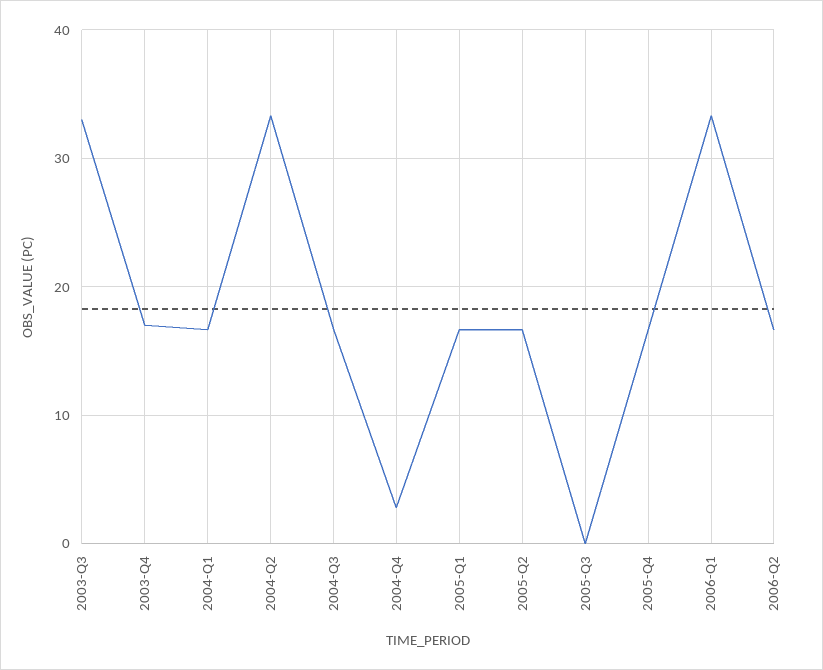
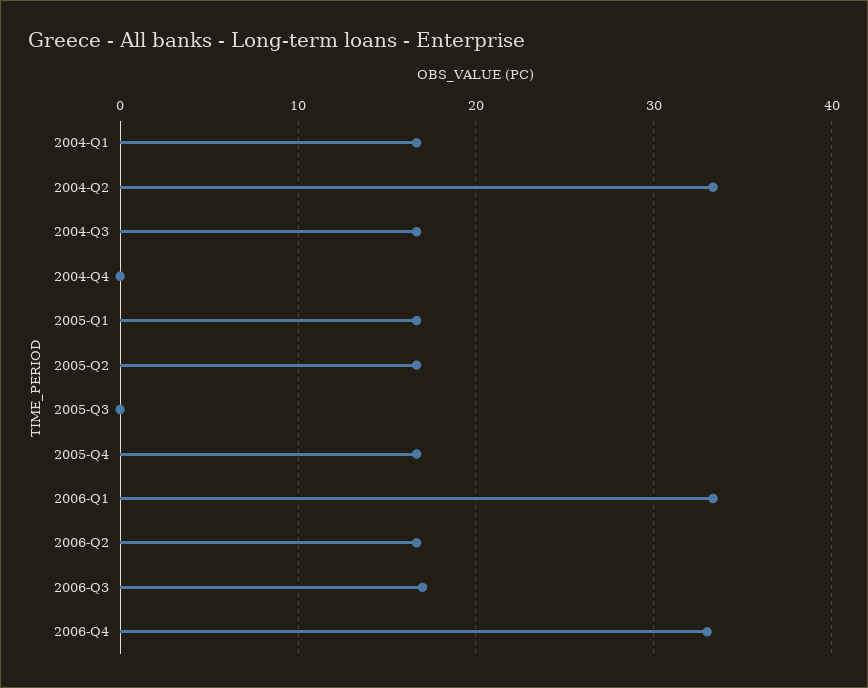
2003-Q3: 33 -> none
2003-Q4: 17 -> none
2004-Q4: 3 -> 0
2006-Q3: none -> 17
2006-Q4: none -> 33

